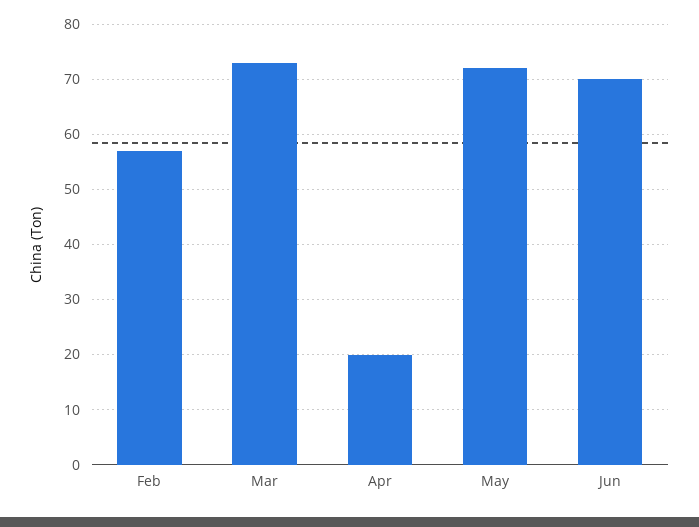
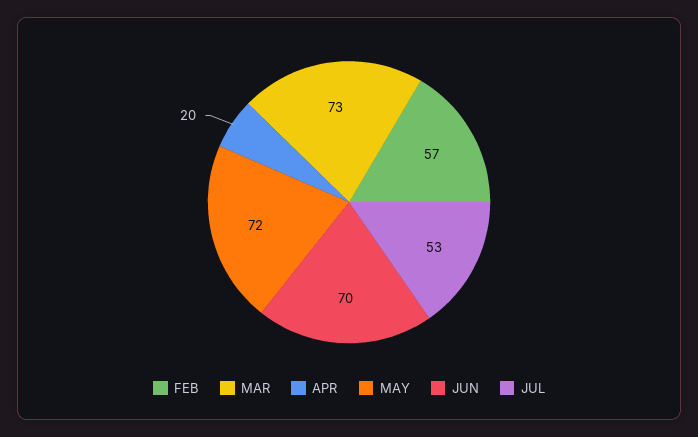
JUL: none -> 53

